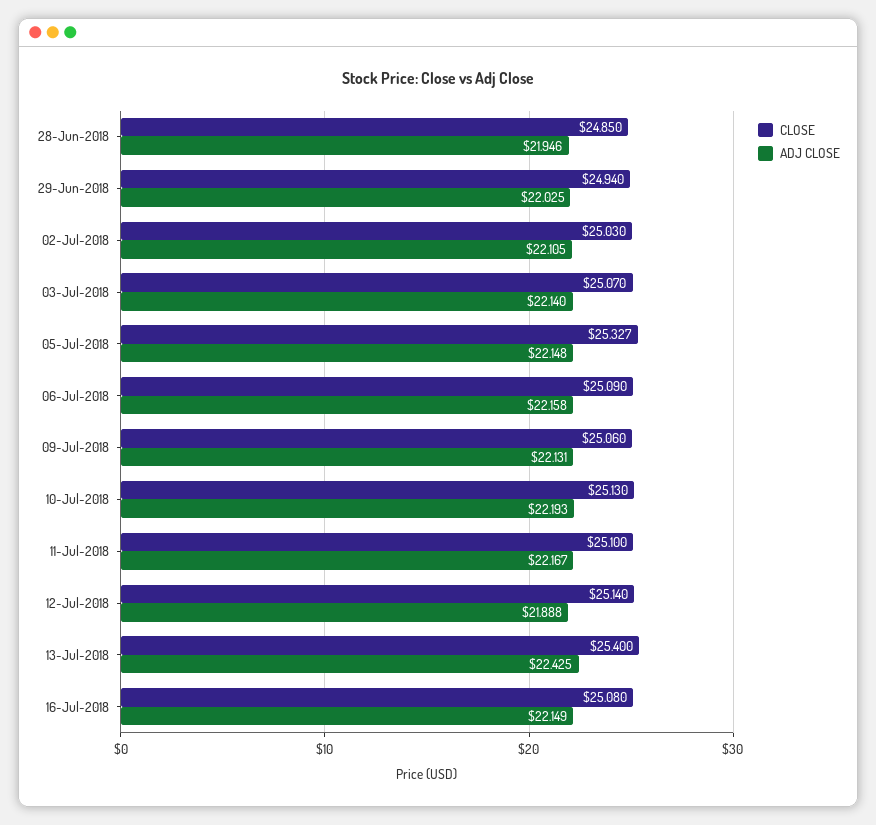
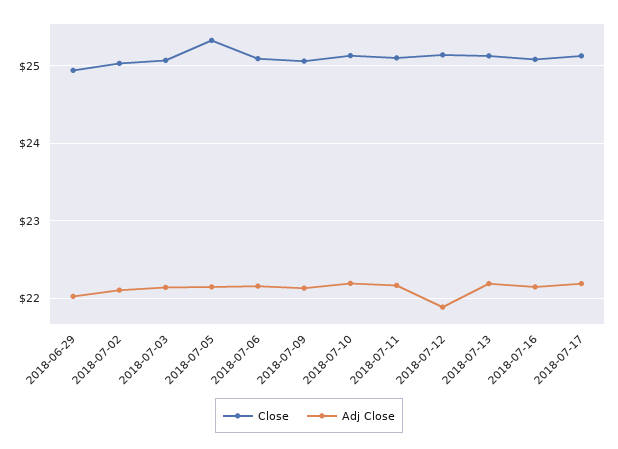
CLOSE, 28-Jun-2018: 24.85 -> none
ADJ CLOSE, 28-Jun-2018: 21.946 -> none
CLOSE, 13-Jul-2018: 25.4 -> 25.1
ADJ CLOSE, 13-Jul-2018: 22.425 -> 22.2
CLOSE, 2018-07-17: none -> 25.1
ADJ CLOSE, 2018-07-17: none -> 22.2

